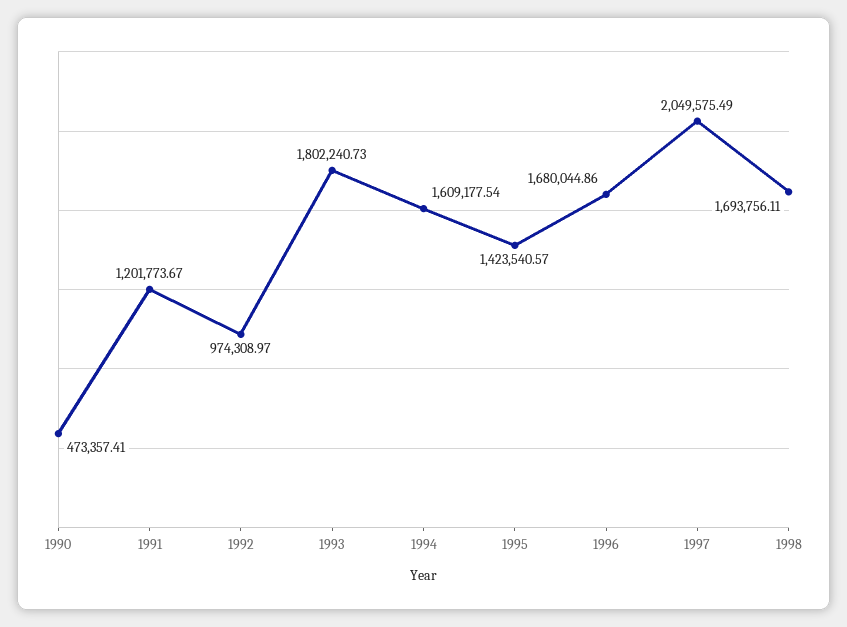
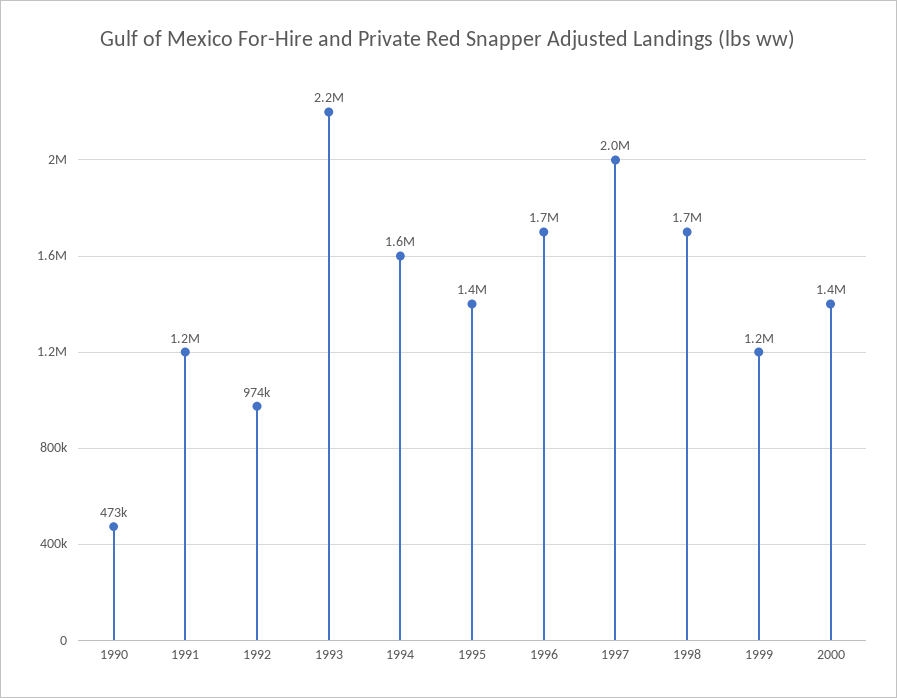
1993: 1802240.73 -> 2200000
1999: none -> 1200000
2000: none -> 1400000

